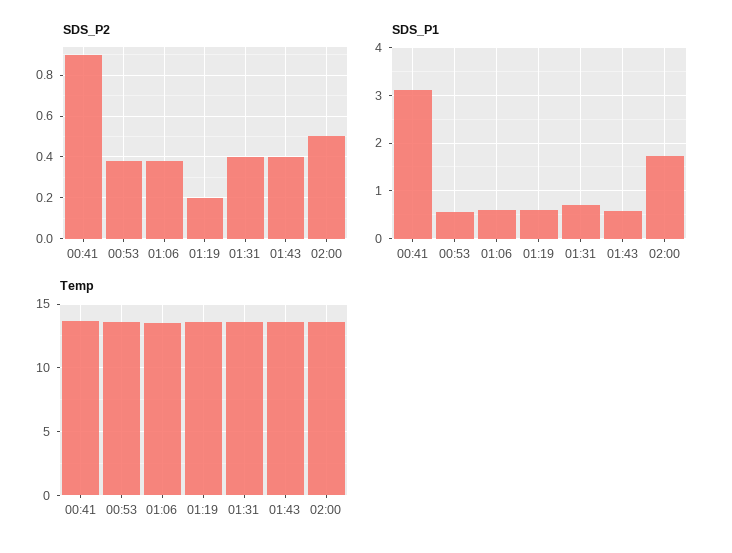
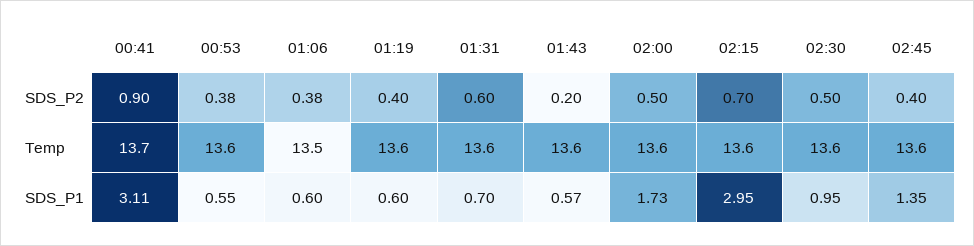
SDS_P2, 01:19: 0.2 -> 0.4
SDS_P2, 01:31: 0.4 -> 0.6
SDS_P2, 01:43: 0.4 -> 0.2
SDS_P2, 02:15: none -> 0.7
SDS_P2, 02:30: none -> 0.5
SDS_P2, 02:45: none -> 0.4
Temp, 02:15: none -> 13.6
Temp, 02:30: none -> 13.6
Temp, 02:45: none -> 13.6
SDS_P1, 02:15: none -> 2.95
SDS_P1, 02:30: none -> 0.95
SDS_P1, 02:45: none -> 1.35

